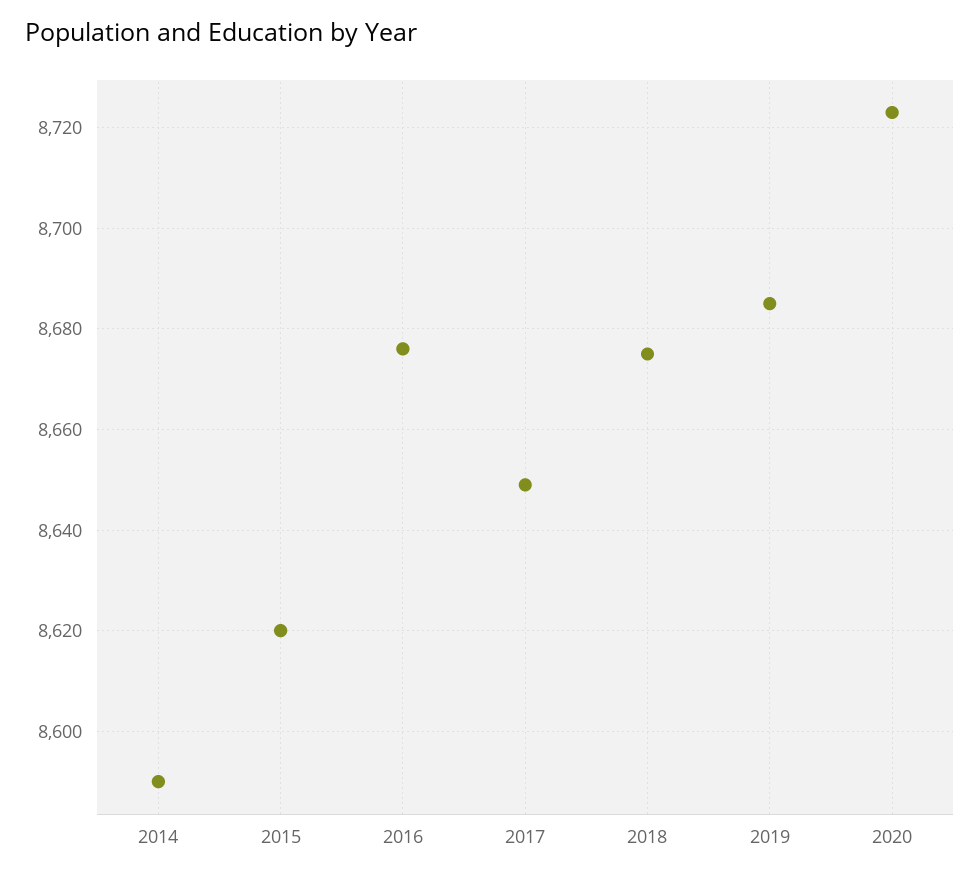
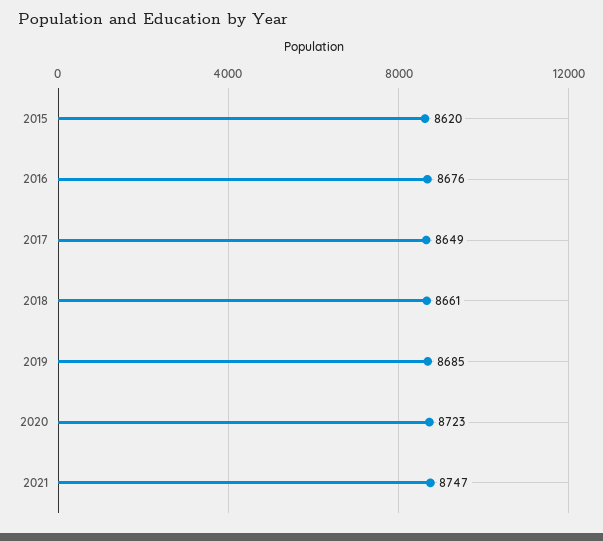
2014: 8590 -> none
2018: 8675 -> 8661
2021: none -> 8747

